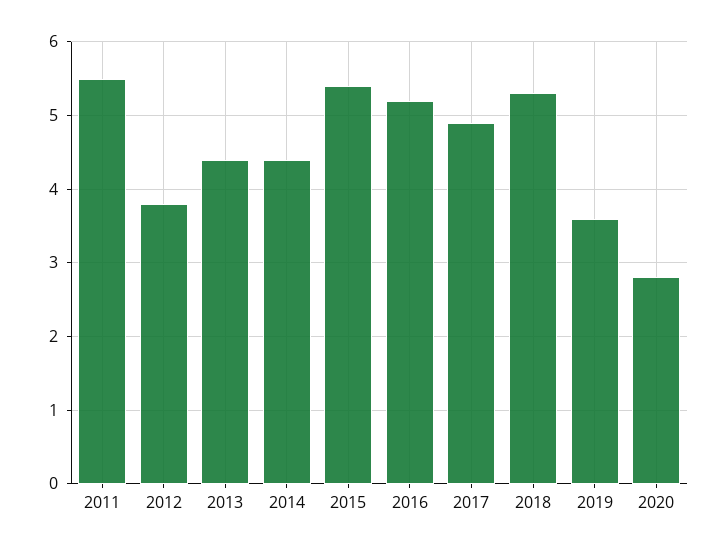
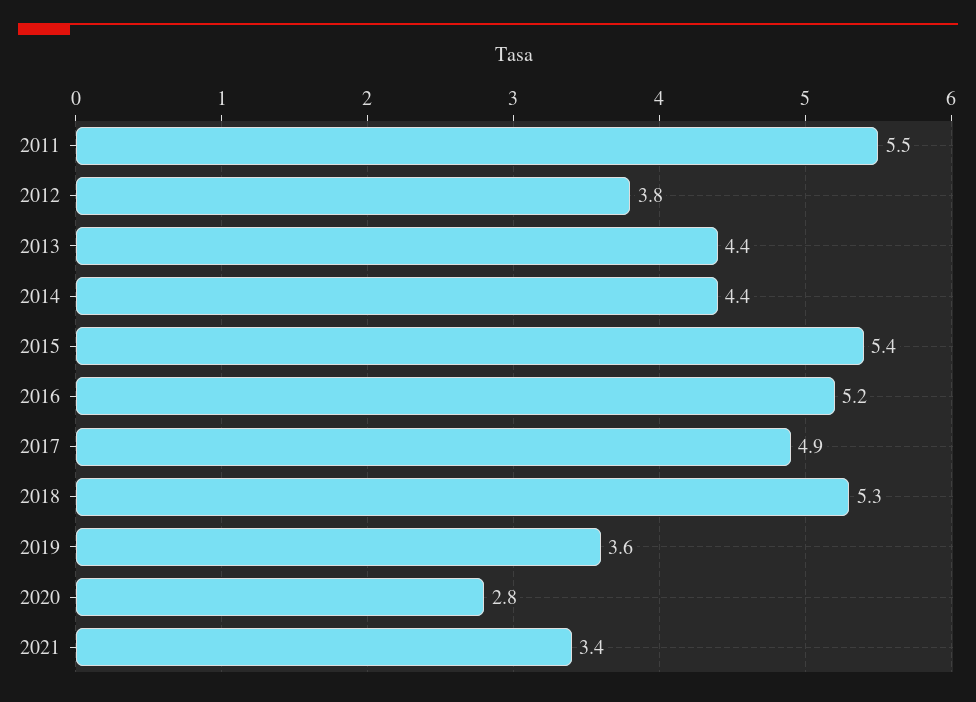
2021: none -> 3.4

